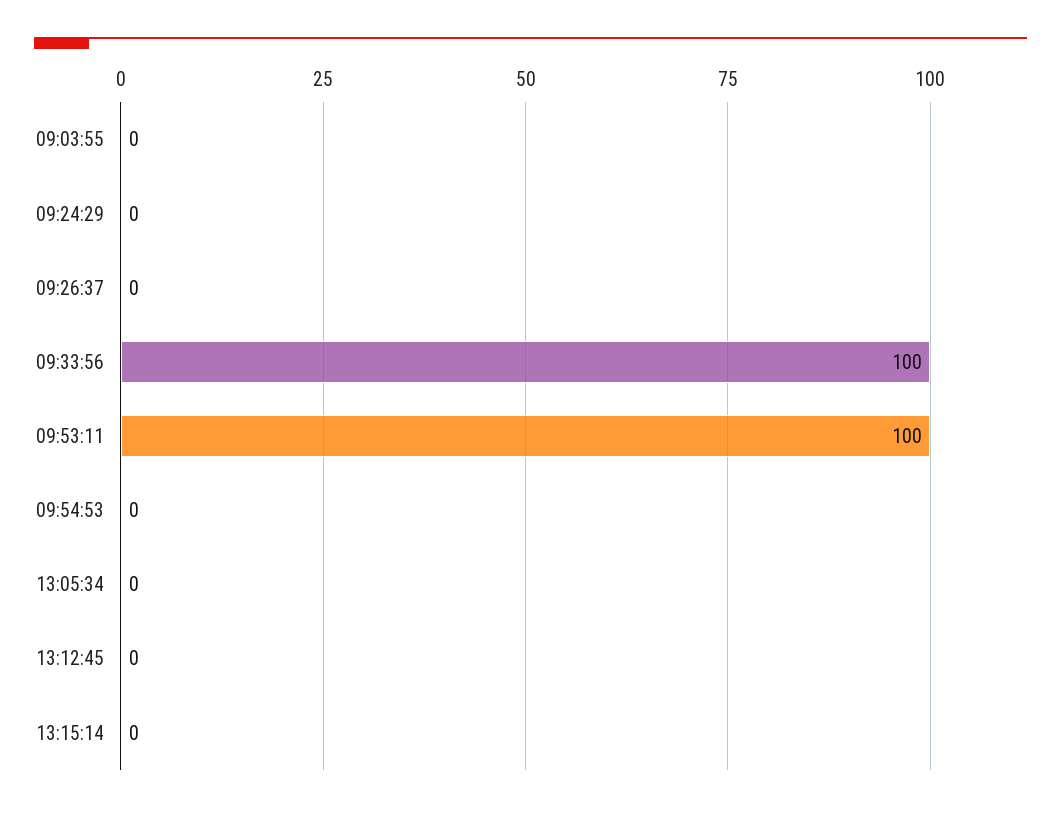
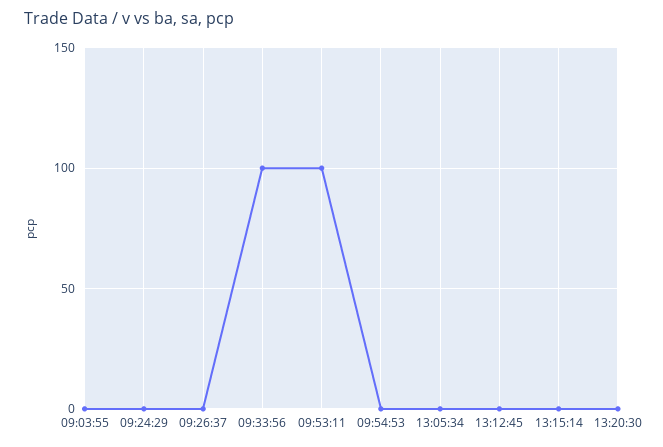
13:20:30: none -> 0

